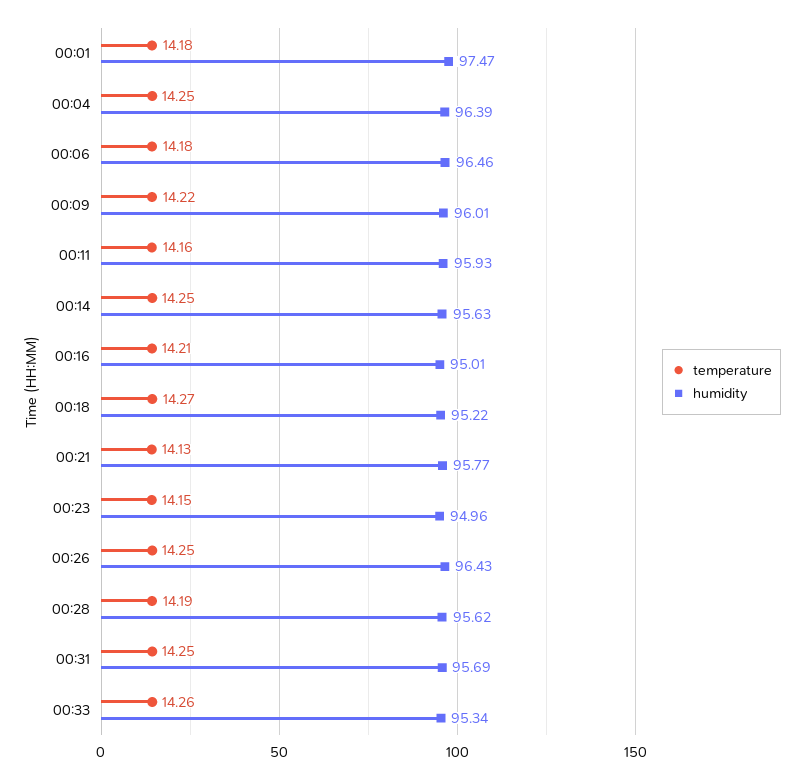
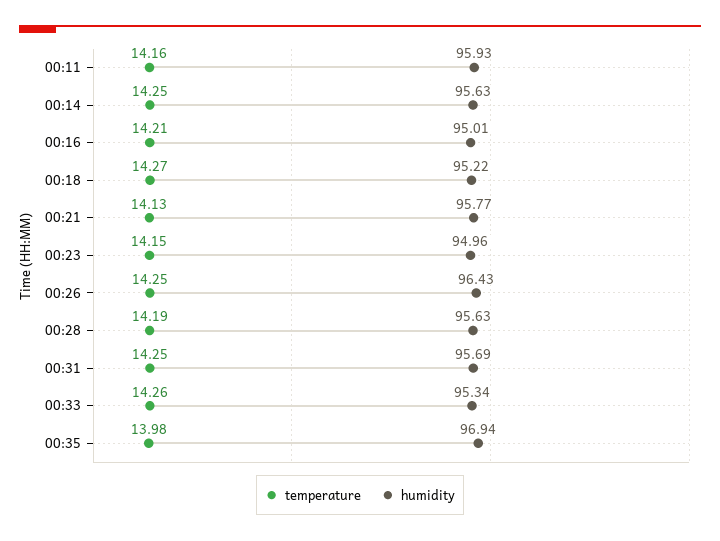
temperature, 00:01: 14.18 -> none
humidity, 00:01: 97.47 -> none
temperature, 00:04: 14.25 -> none
humidity, 00:04: 96.39 -> none
temperature, 00:06: 14.18 -> none
humidity, 00:06: 96.46 -> none
temperature, 00:09: 14.22 -> none
humidity, 00:09: 96.01 -> none
humidity, 00:28: 95.62 -> 95.63
temperature, 00:35: none -> 13.98
humidity, 00:35: none -> 96.94

